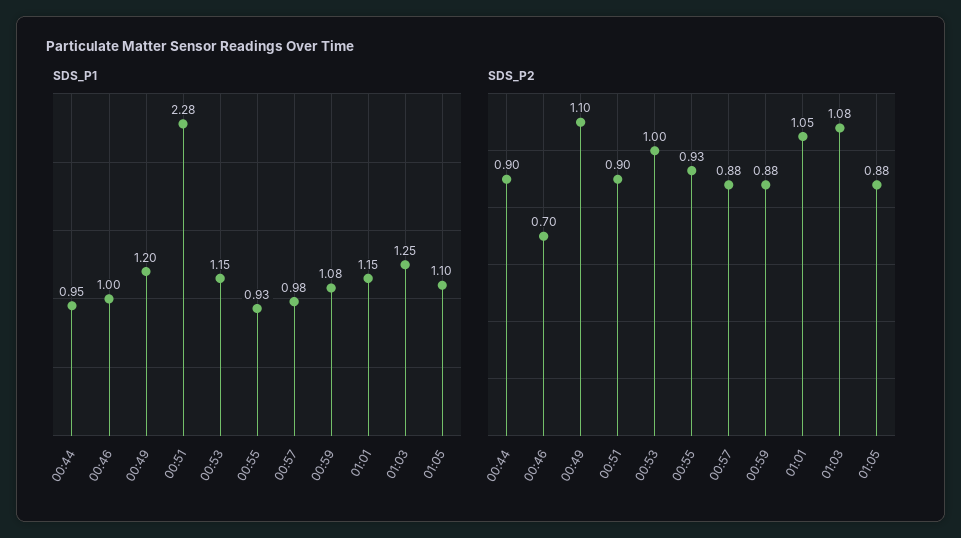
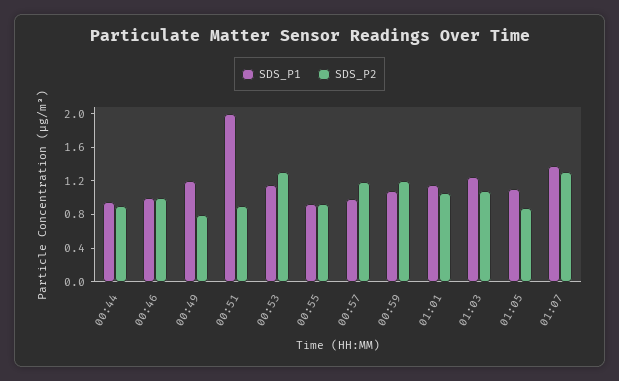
SDS_P1, 00:51: 2.28 -> 2
SDS_P2, 00:46: 0.7 -> 1
SDS_P2, 00:49: 1.1 -> 0.8
SDS_P2, 00:53: 1 -> 1.3
SDS_P2, 00:57: 0.88 -> 1.2
SDS_P2, 00:59: 0.88 -> 1.2
SDS_P1, 01:07: none -> 1.4
SDS_P2, 01:07: none -> 1.3

